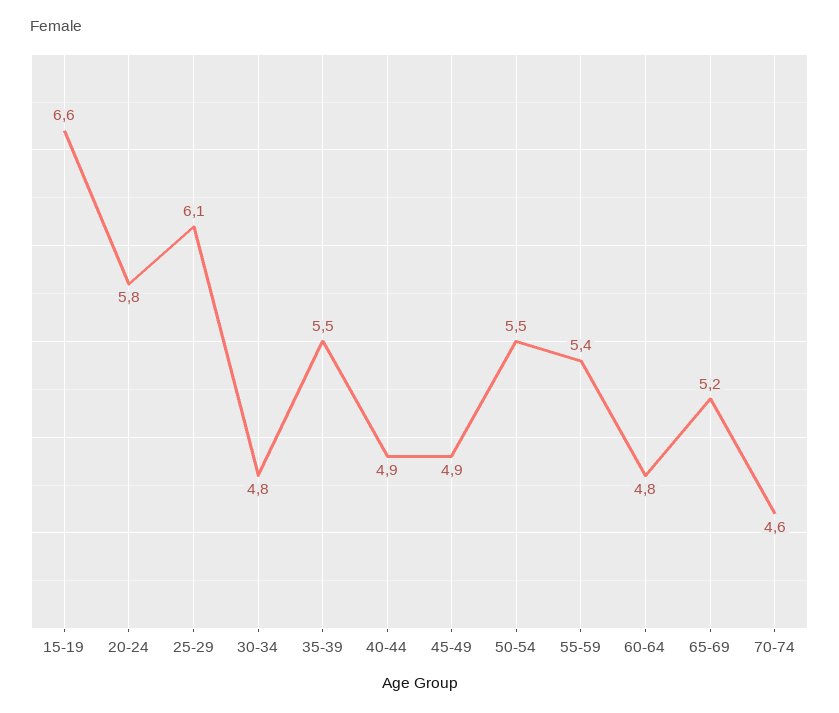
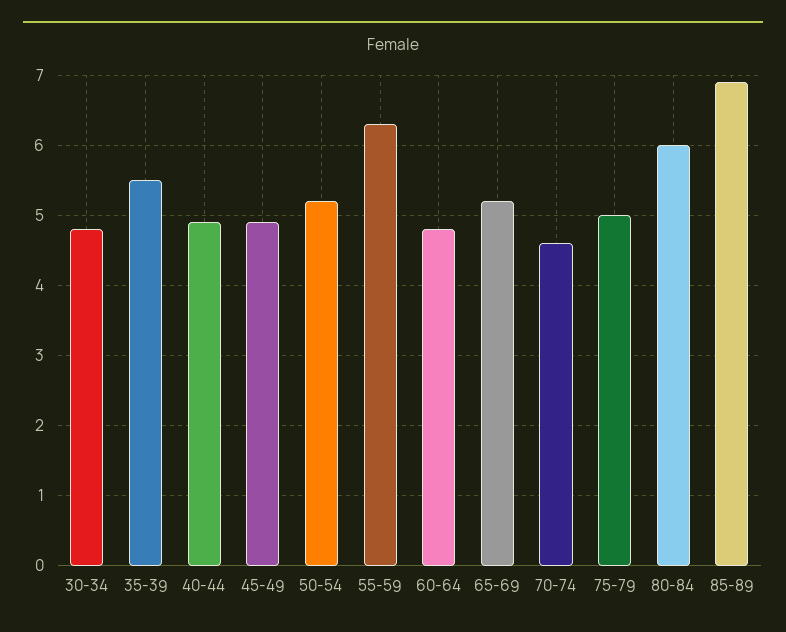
15-19: 6.6 -> none
20-24: 5.8 -> none
25-29: 6.1 -> none
50-54: 5.5 -> 5.2
55-59: 5.4 -> 6.3
75-79: none -> 5
80-84: none -> 6
85-89: none -> 6.9

